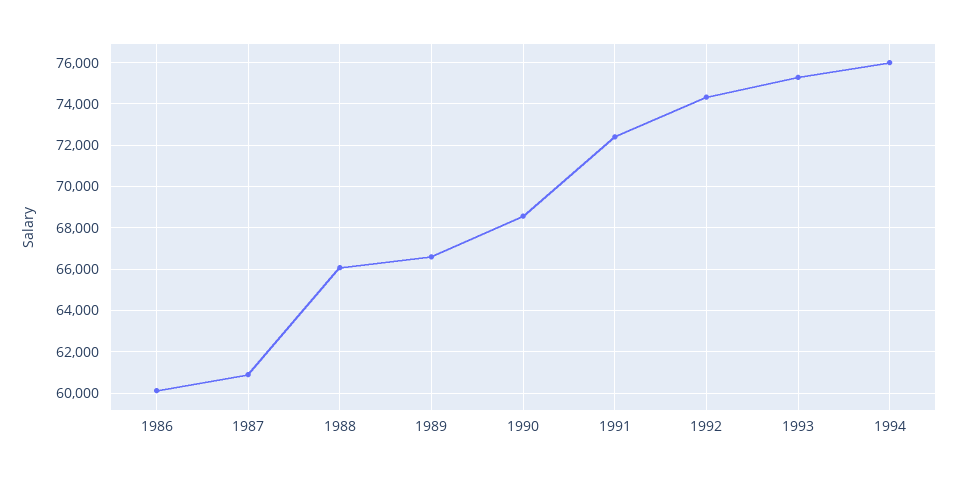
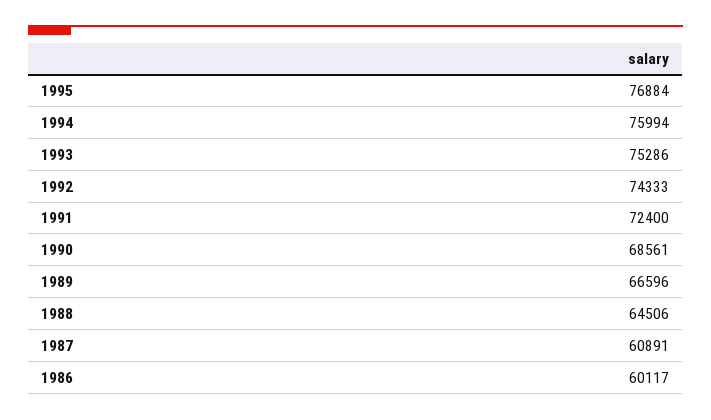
1988: 66000 -> 64506
1995: none -> 76884

